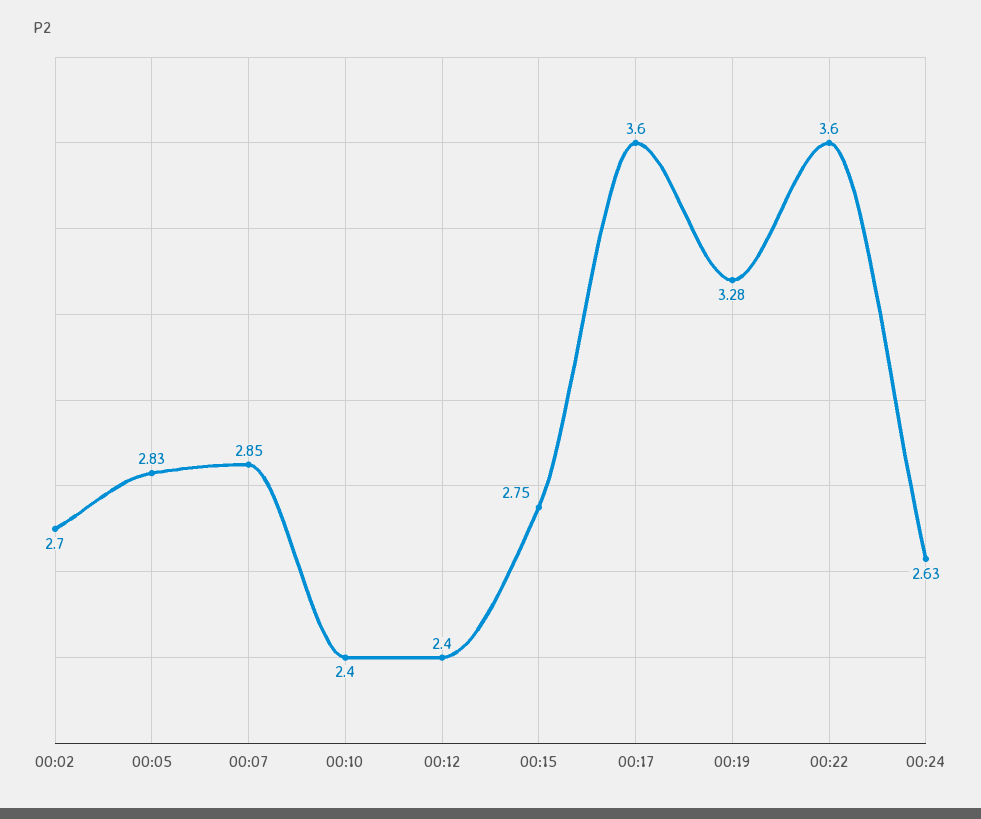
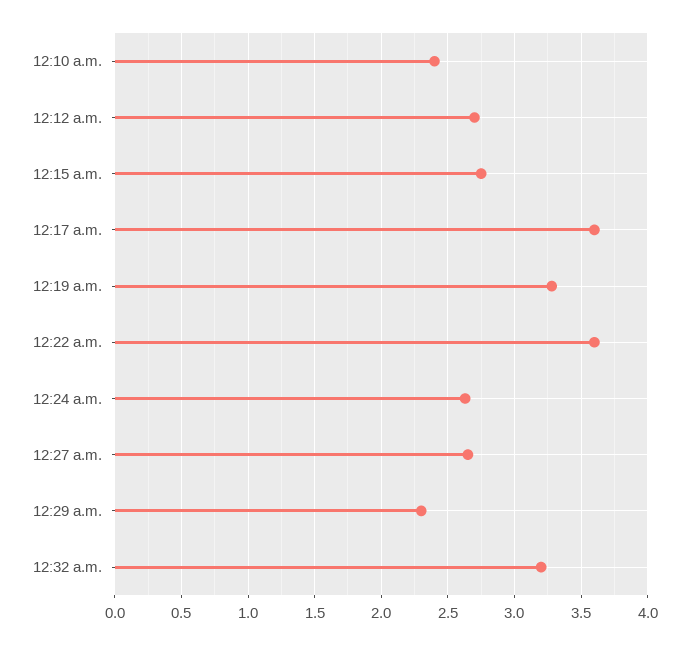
00:02: 2.7 -> none
00:05: 2.83 -> none
00:07: 2.85 -> none
00:12: 2.4 -> 2.7
12:27 a.m.: none -> 2.65
12:29 a.m.: none -> 2.3
12:32 a.m.: none -> 3.2

